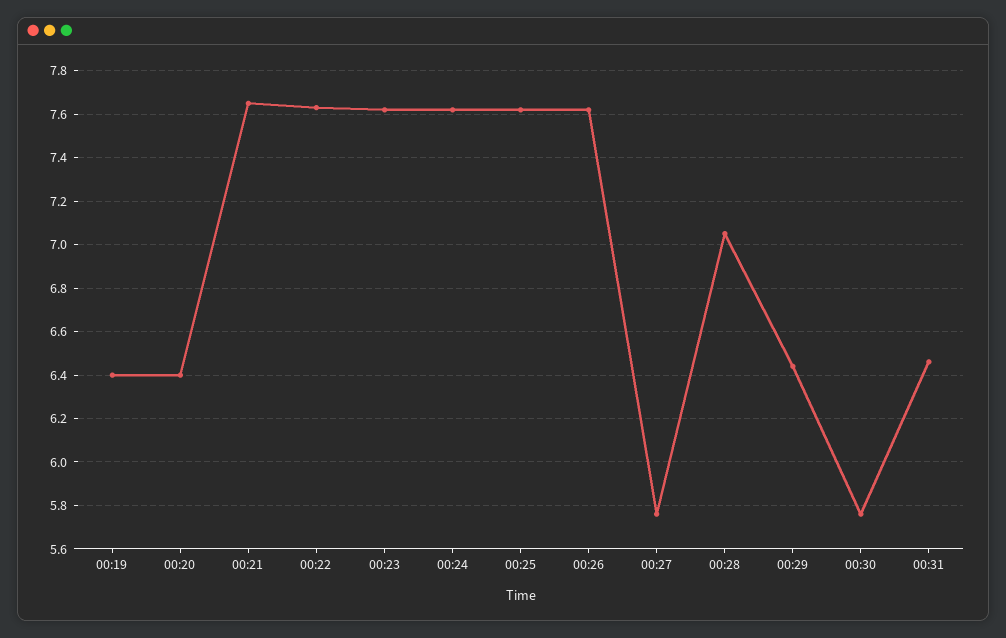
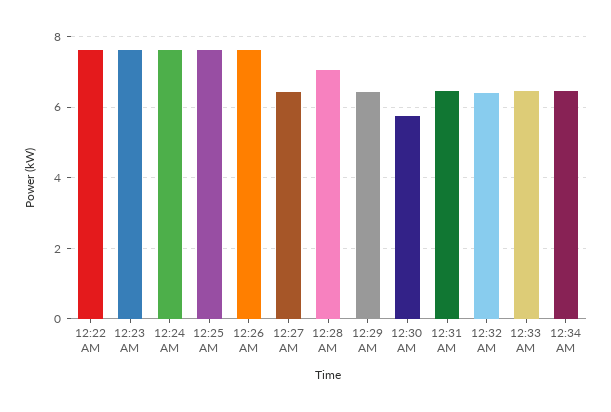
00:19: 6.4 -> none
00:20: 6.4 -> none
00:21: 7.65 -> none
00:27: 5.75 -> 6.4
12:32 AM: none -> 6.4
12:33 AM: none -> 6.4
12:34 AM: none -> 6.4

